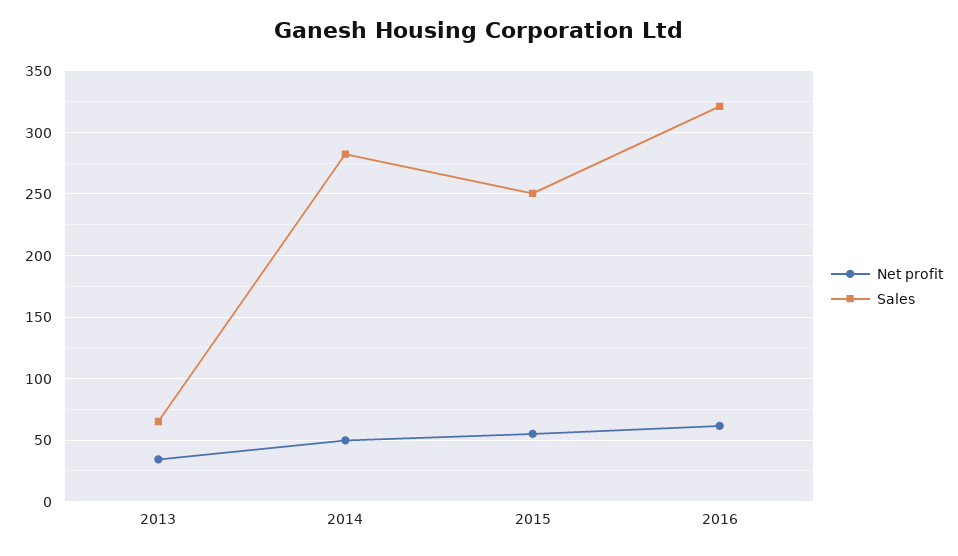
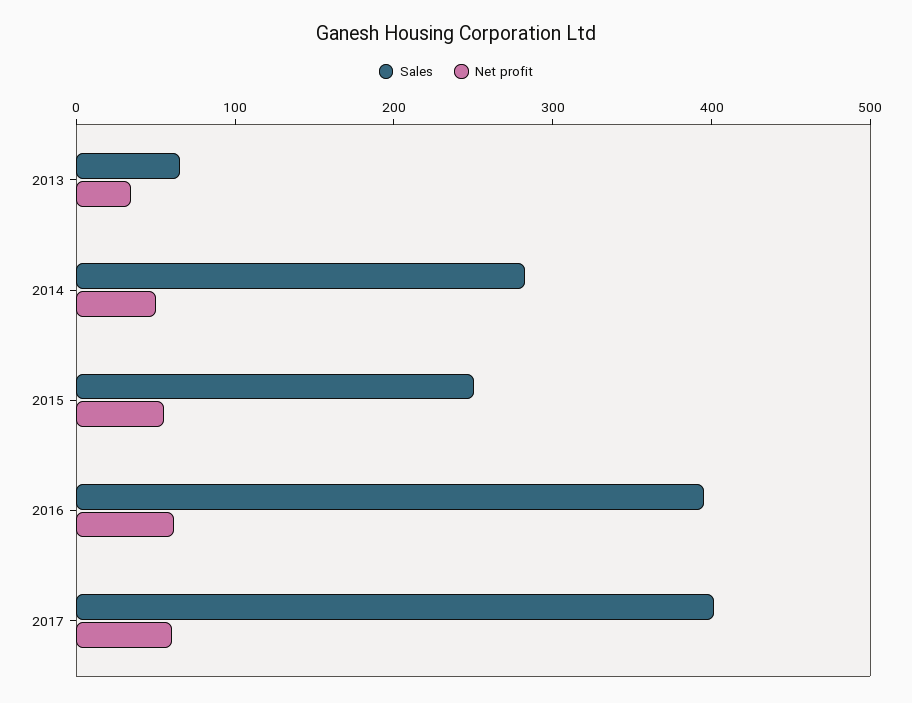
Sales, 2016: 320 -> 400
Sales, 2017: none -> 400
Net profit, 2017: none -> 60

